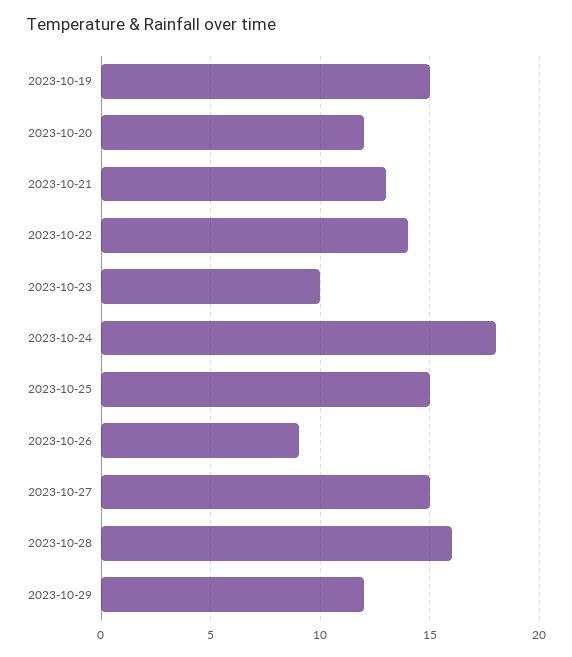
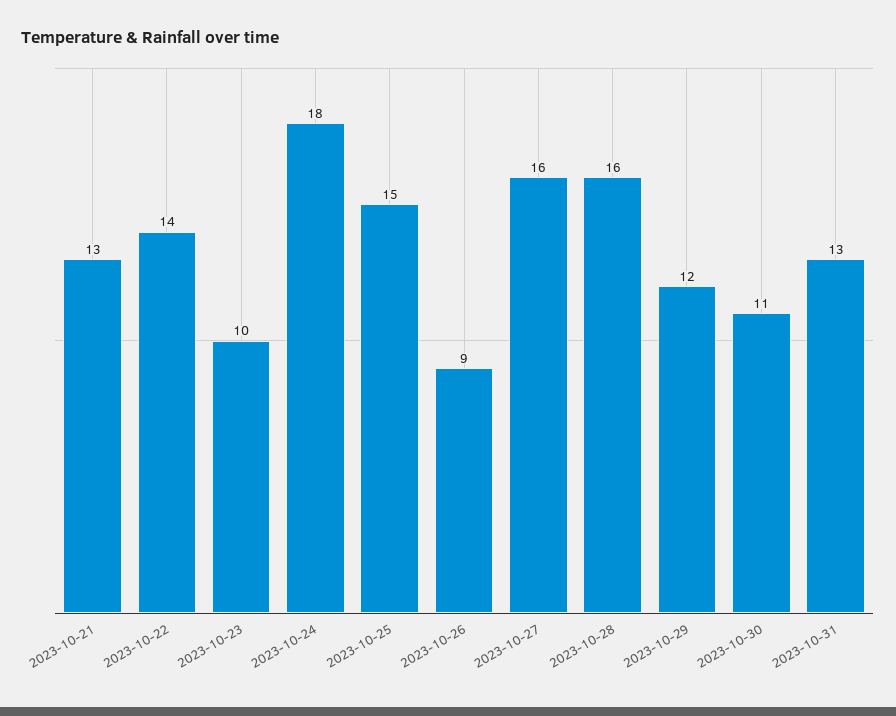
2023-10-19: 15 -> none
2023-10-20: 12 -> none
2023-10-27: 15 -> 16
2023-10-30: none -> 11
2023-10-31: none -> 13

